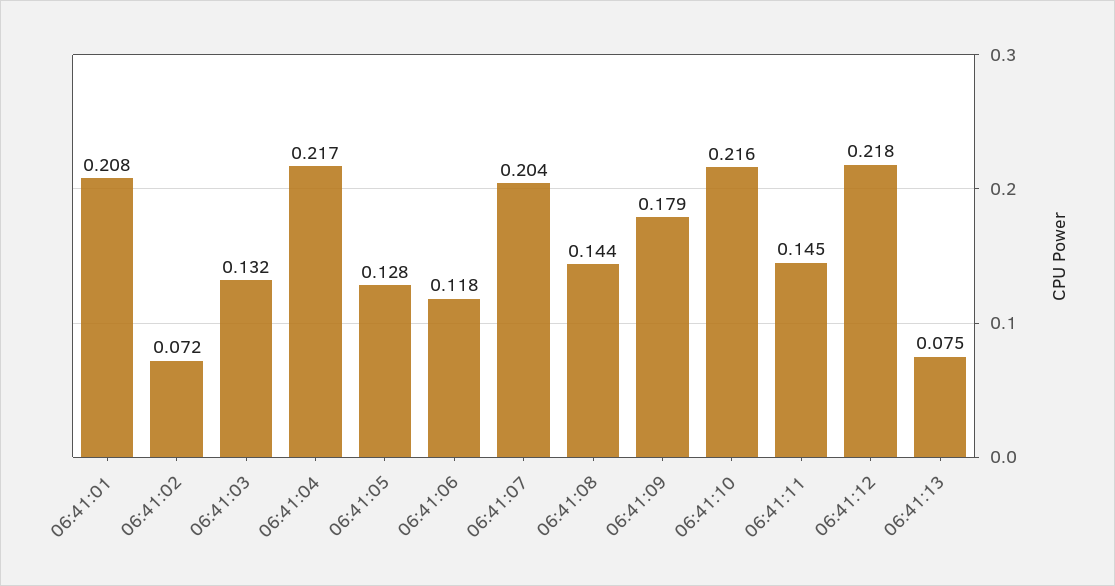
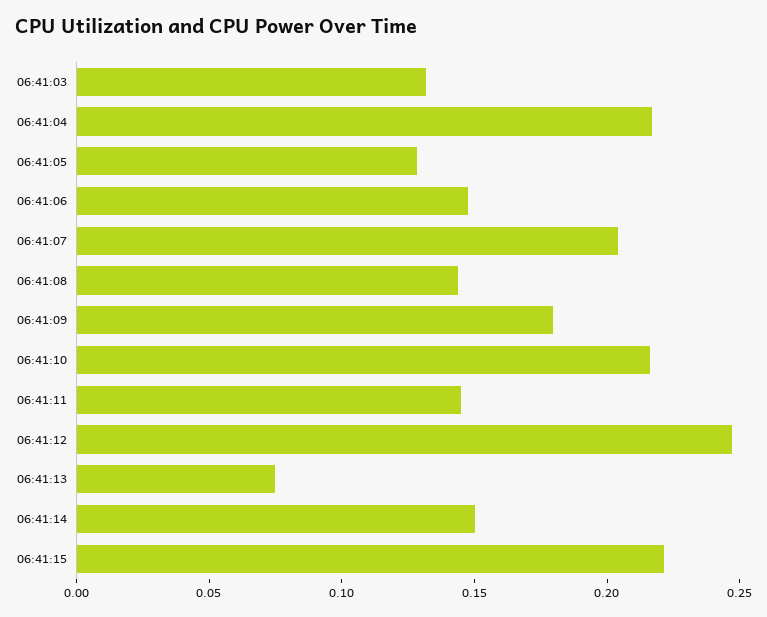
06:41:01: 0.208 -> none
06:41:02: 0.072 -> none
06:41:06: 0.118 -> 0.15
06:41:12: 0.218 -> 0.25
06:41:14: none -> 0.15
06:41:15: none -> 0.22

